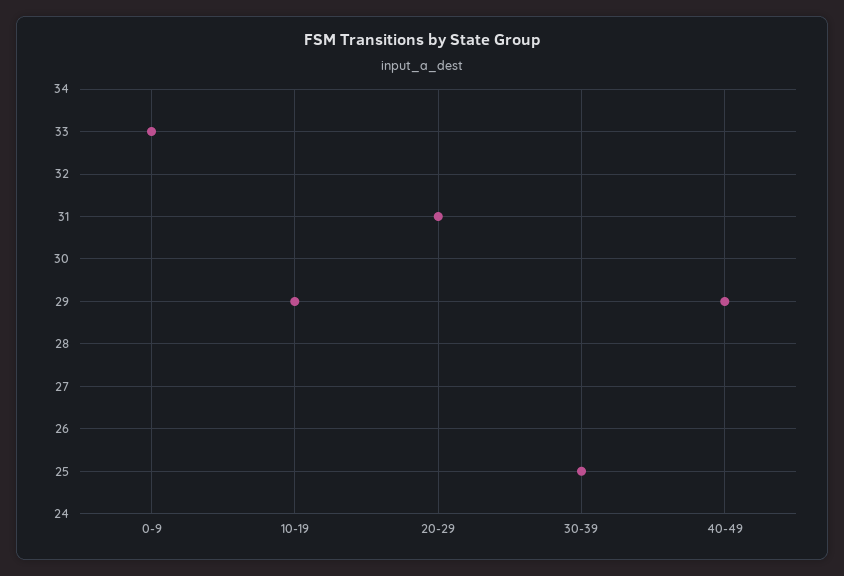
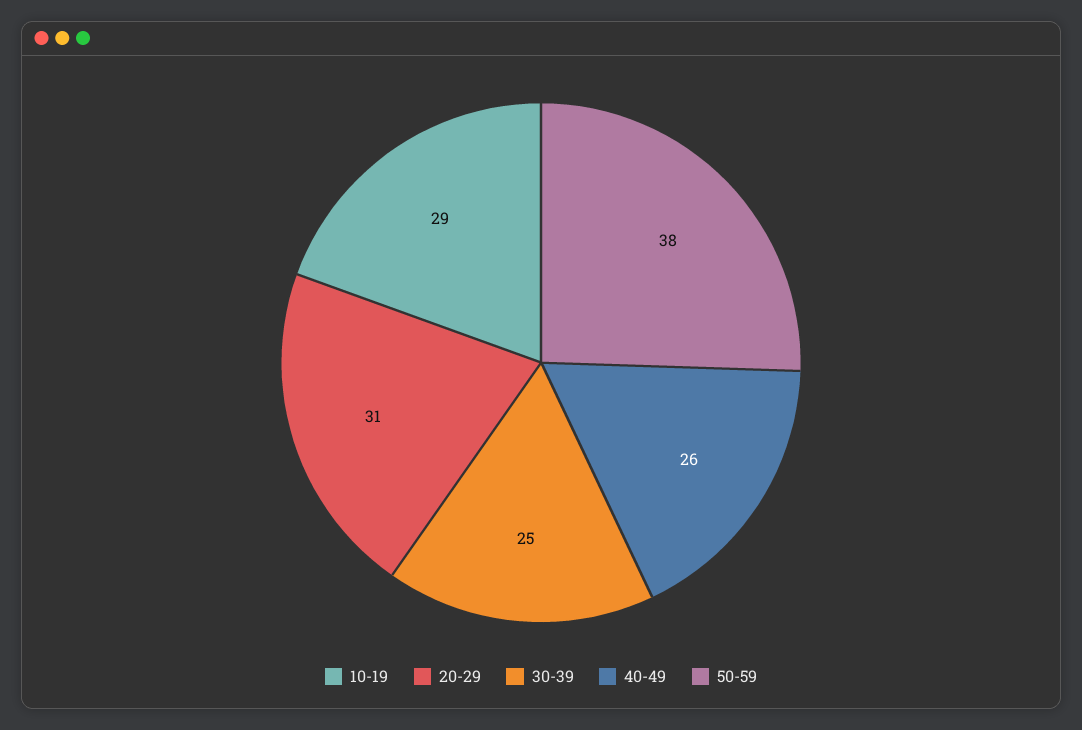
0-9: 33 -> none
40-49: 29 -> 26
50-59: none -> 38

